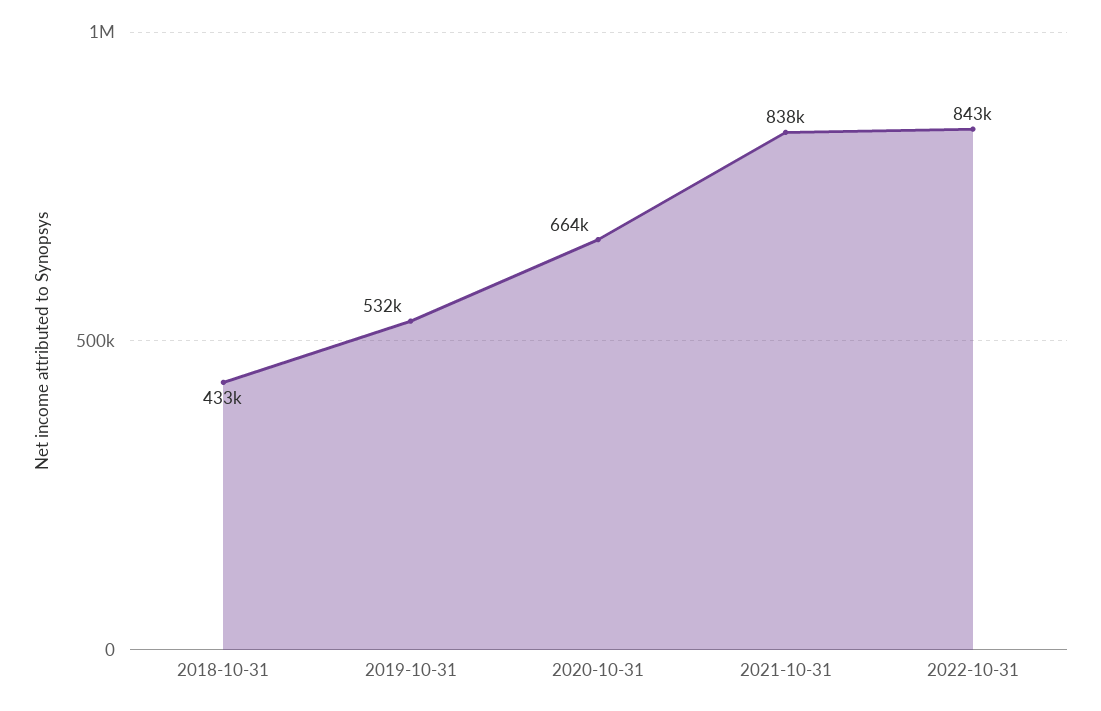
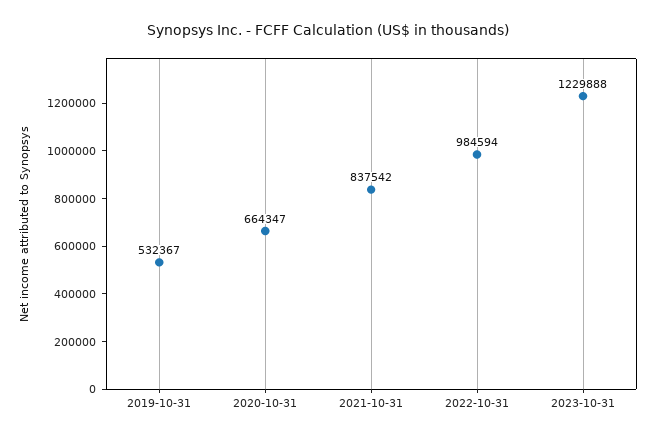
2018-10-31: 433000 -> none
2022-10-31: 843000 -> 984594
2023-10-31: none -> 1229888

